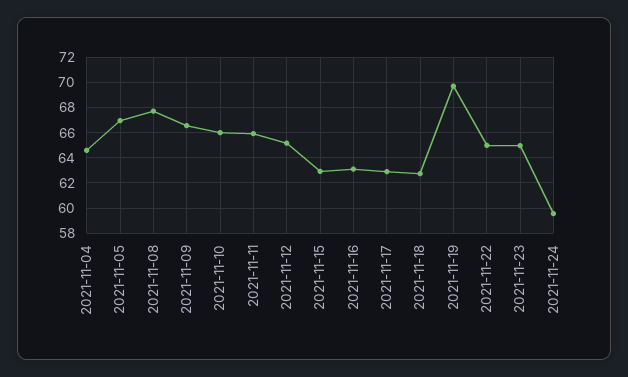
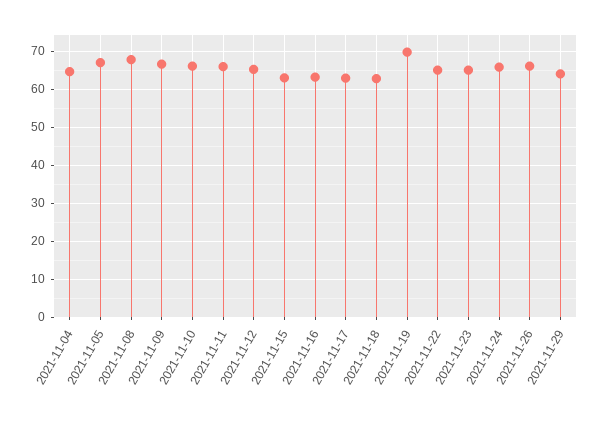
2021-11-24: 59.5 -> 66
2021-11-26: none -> 66
2021-11-29: none -> 64

